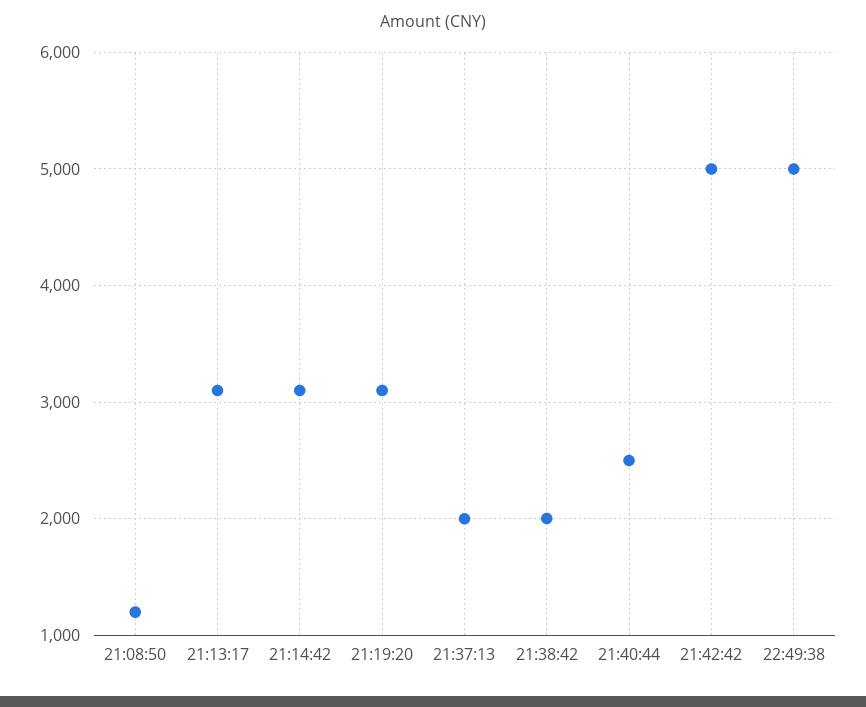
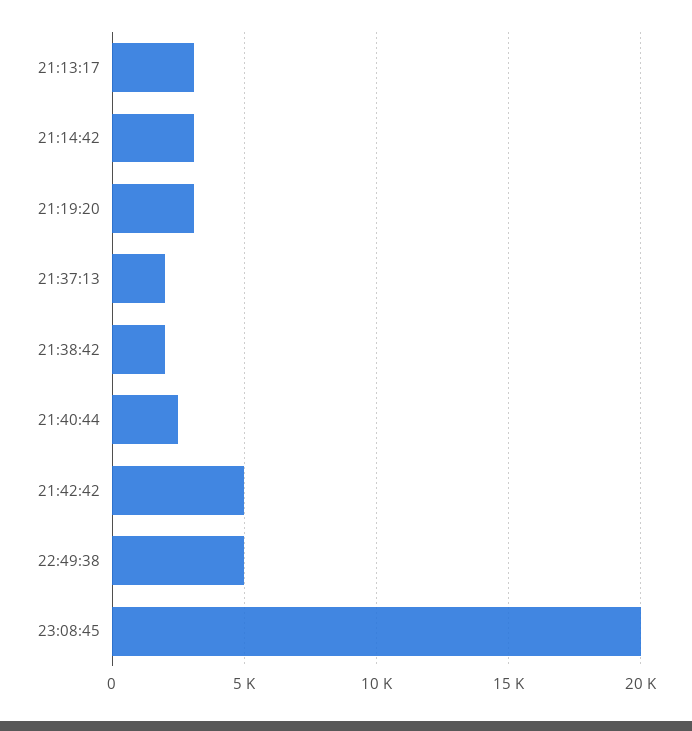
21:08:50: 1200 -> none
23:08:45: none -> 20000

